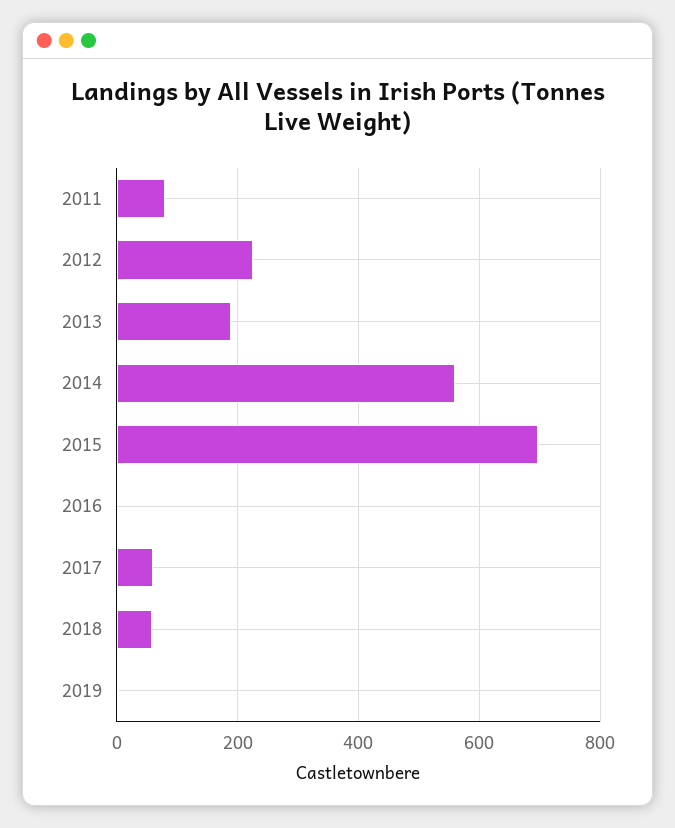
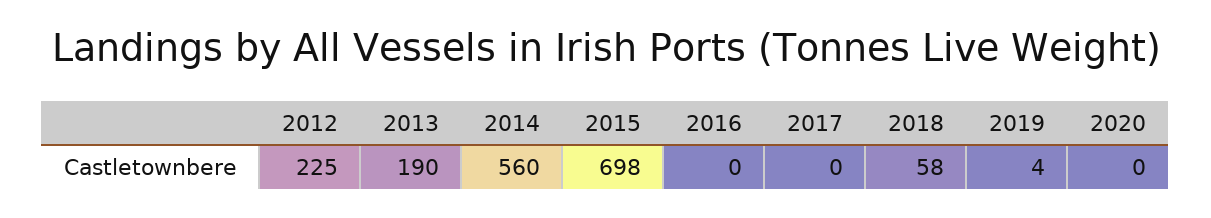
2011: 80 -> none
2017: 60 -> 0
2020: none -> 0

